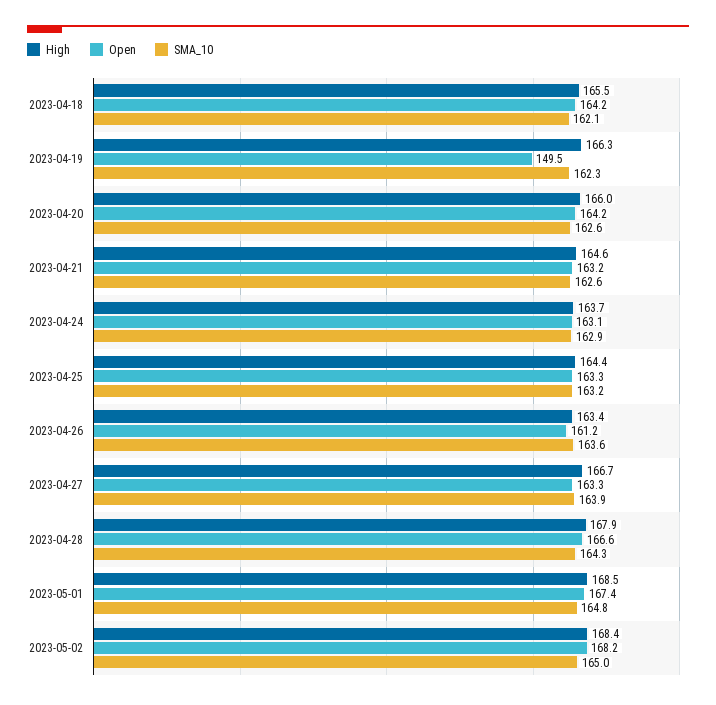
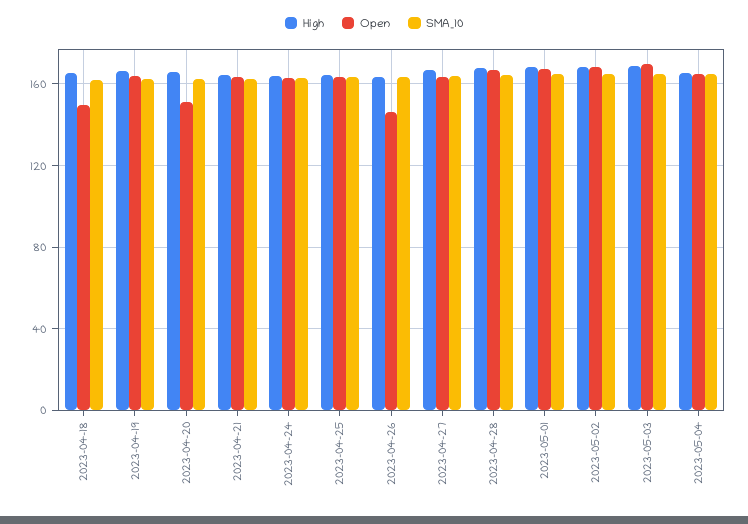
Open, 2023-04-18: 164.2 -> 150
Open, 2023-04-19: 149.5 -> 165
Open, 2023-04-20: 164.2 -> 150
Open, 2023-04-26: 161.2 -> 145
High, 2023-05-03: none -> 170
Open, 2023-05-03: none -> 170
SMA_10, 2023-05-03: none -> 165
High, 2023-05-04: none -> 165
Open, 2023-05-04: none -> 165
SMA_10, 2023-05-04: none -> 165

